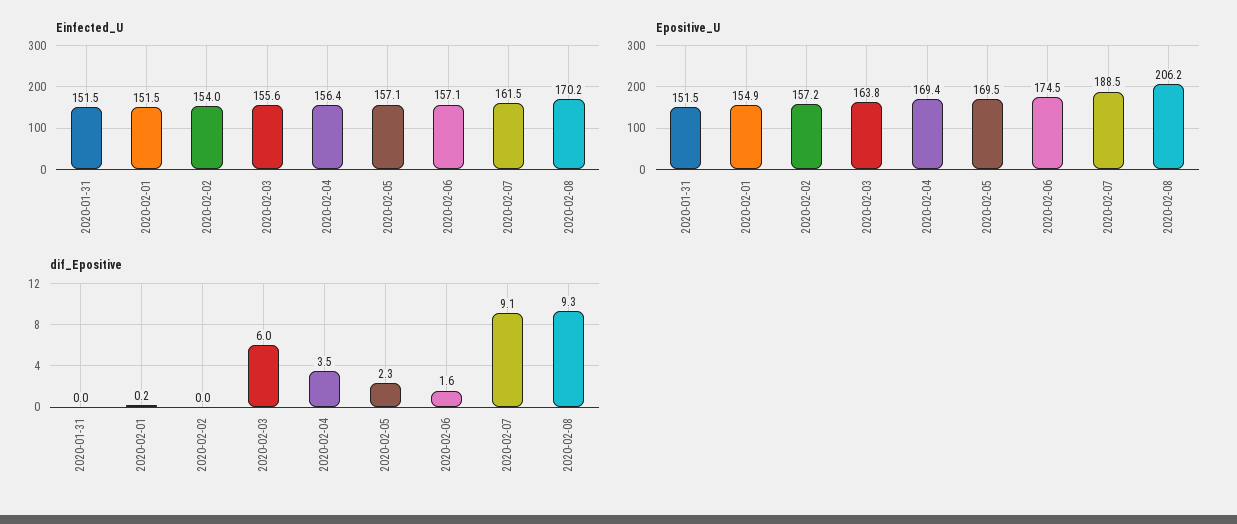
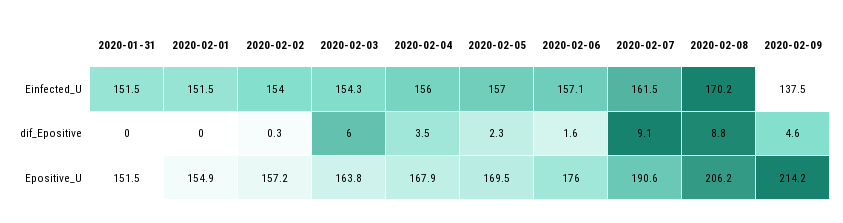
Einfected_U, 2020-02-03: 155.6 -> 154.3
Einfected_U, 2020-02-04: 156.4 -> 156
Einfected_U, 2020-02-05: 157.1 -> 157
Epositive_U, 2020-02-04: 169.4 -> 167.9
Epositive_U, 2020-02-06: 174.5 -> 176
Epositive_U, 2020-02-07: 188.5 -> 190.6
dif_Epositive, 2020-02-01: 0.2 -> 0
dif_Epositive, 2020-02-02: 0 -> 0.3
dif_Epositive, 2020-02-08: 9.3 -> 8.8
Einfected_U, 2020-02-09: none -> 137.5
dif_Epositive, 2020-02-09: none -> 4.6
Epositive_U, 2020-02-09: none -> 214.2

